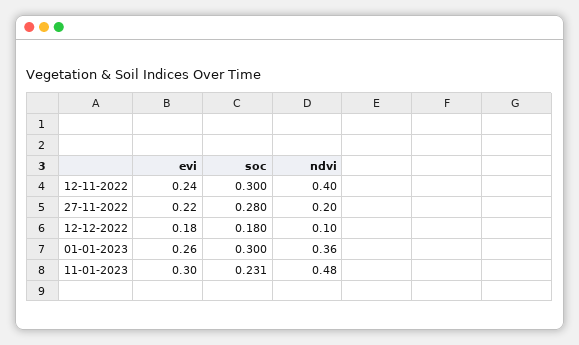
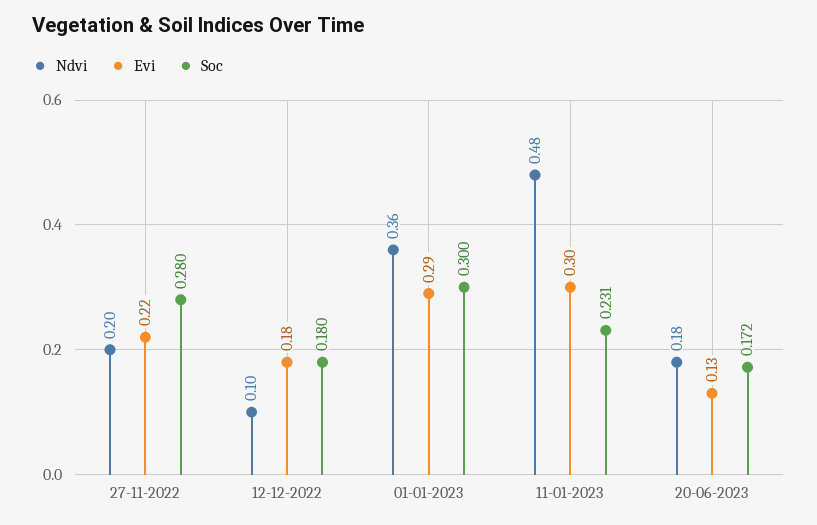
evi, 12-11-2022: 0.24 -> none
soc, 12-11-2022: 0.3 -> none
ndvi, 12-11-2022: 0.4 -> none
evi, 01-01-2023: 0.26 -> 0.29
ndvi, 20-06-2023: none -> 0.18
evi, 20-06-2023: none -> 0.13
soc, 20-06-2023: none -> 0.172

